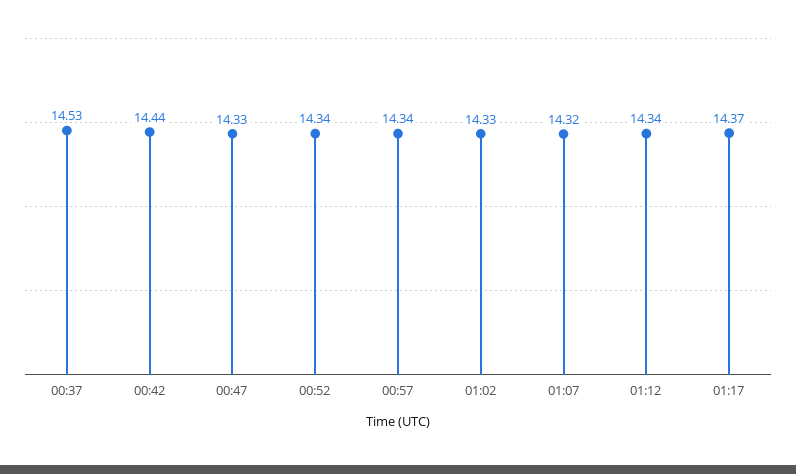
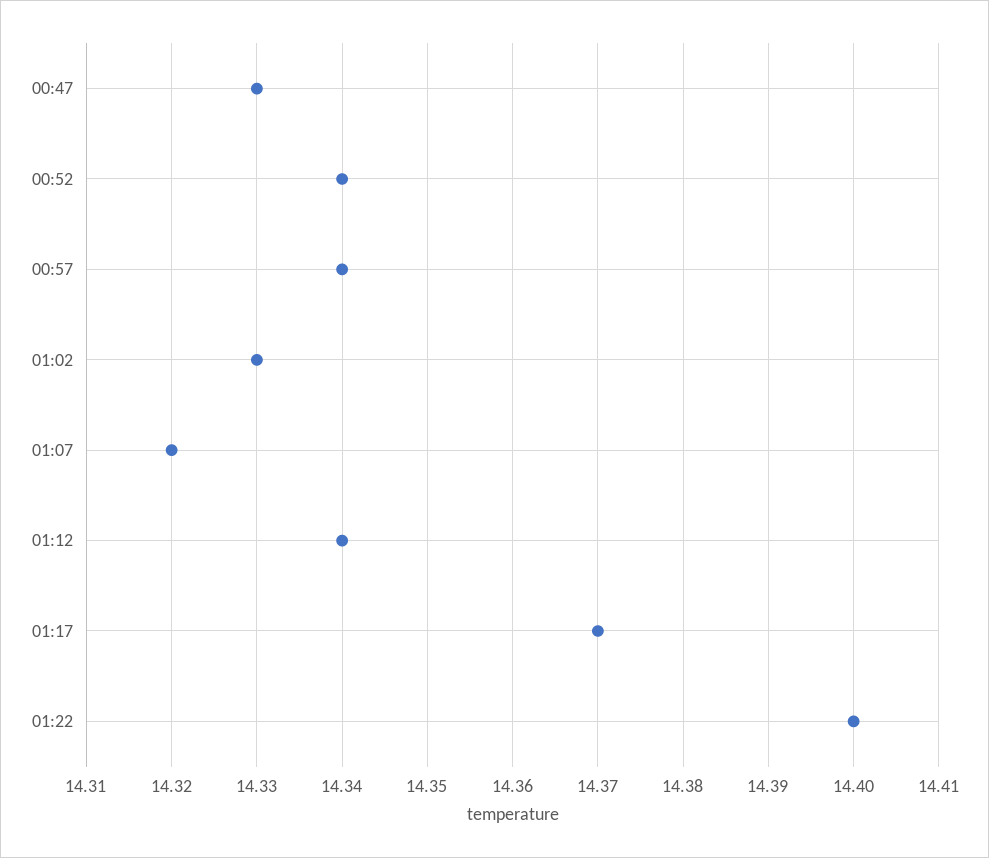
00:37: 14.53 -> none
00:42: 14.44 -> none
01:22: none -> 14.4

